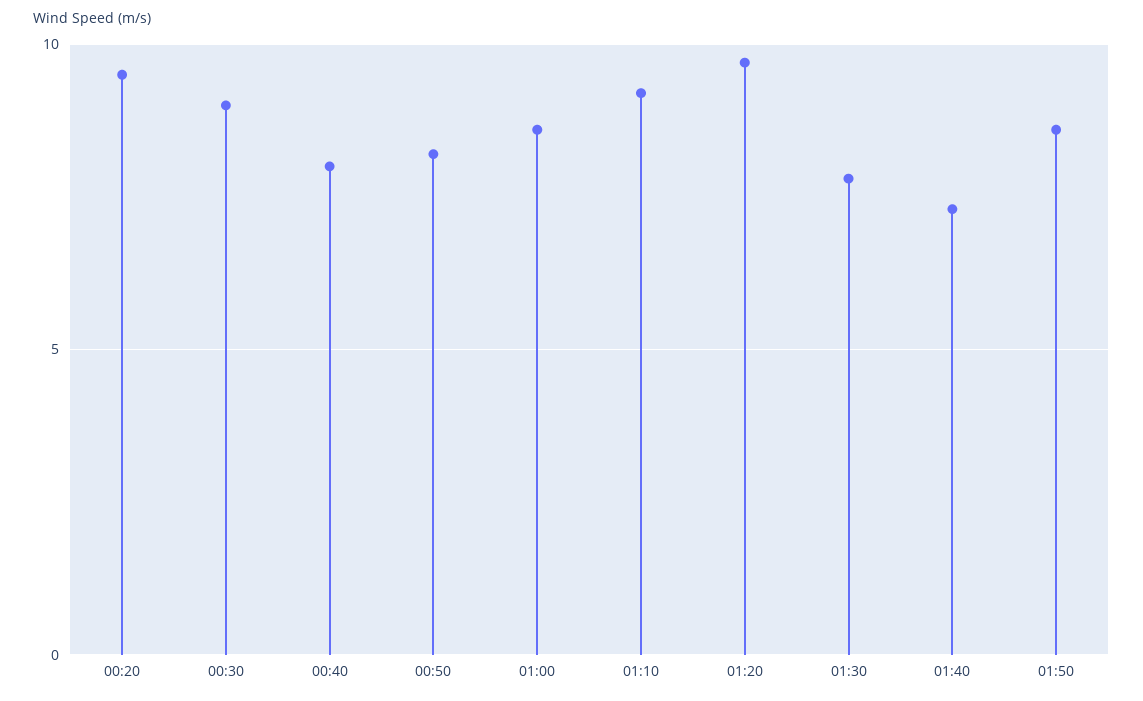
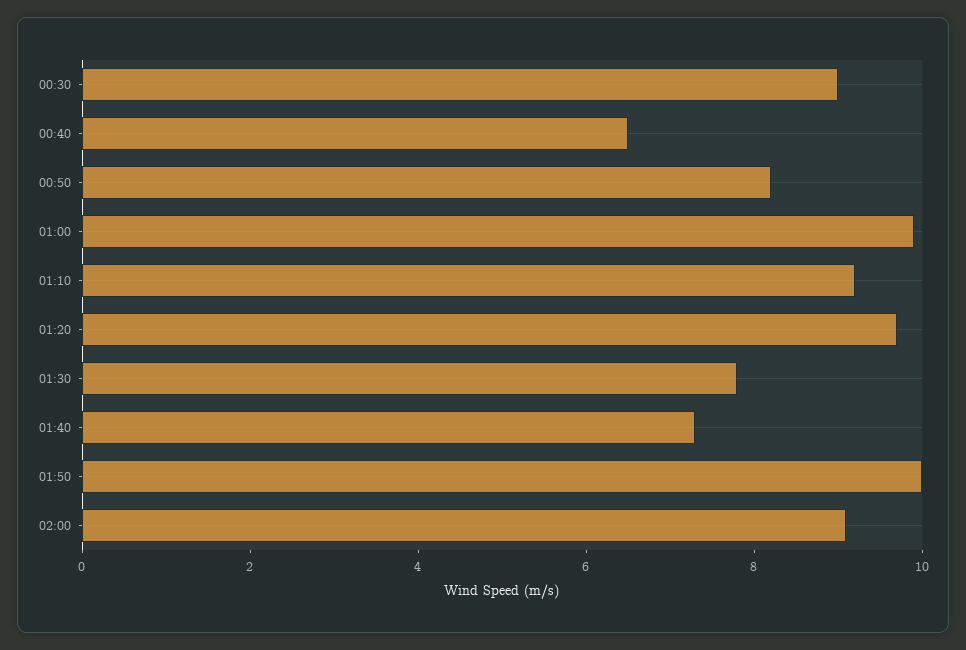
00:20: 9.5 -> none
00:40: 8 -> 6.5
01:00: 8.5 -> 10
01:50: 8.5 -> 10
02:00: none -> 9

